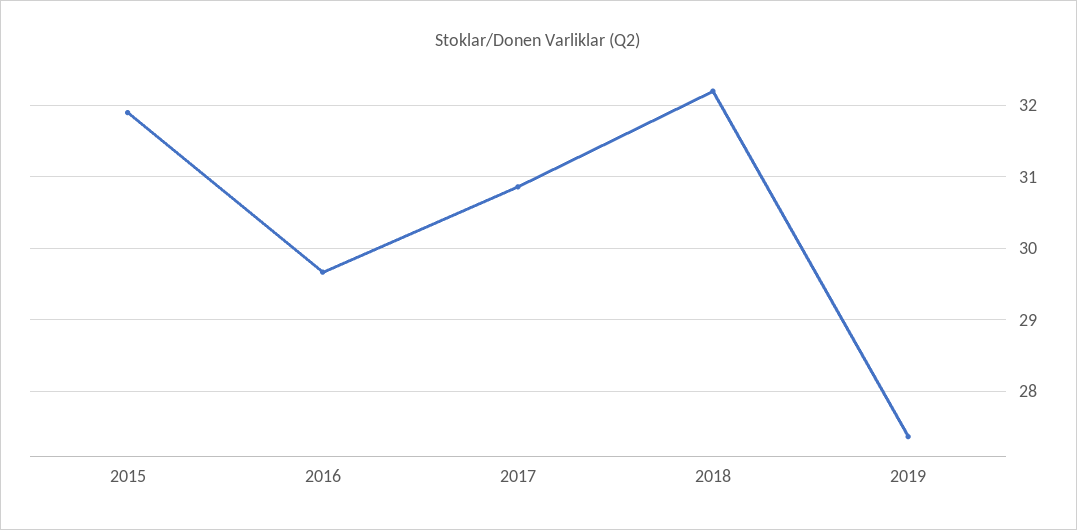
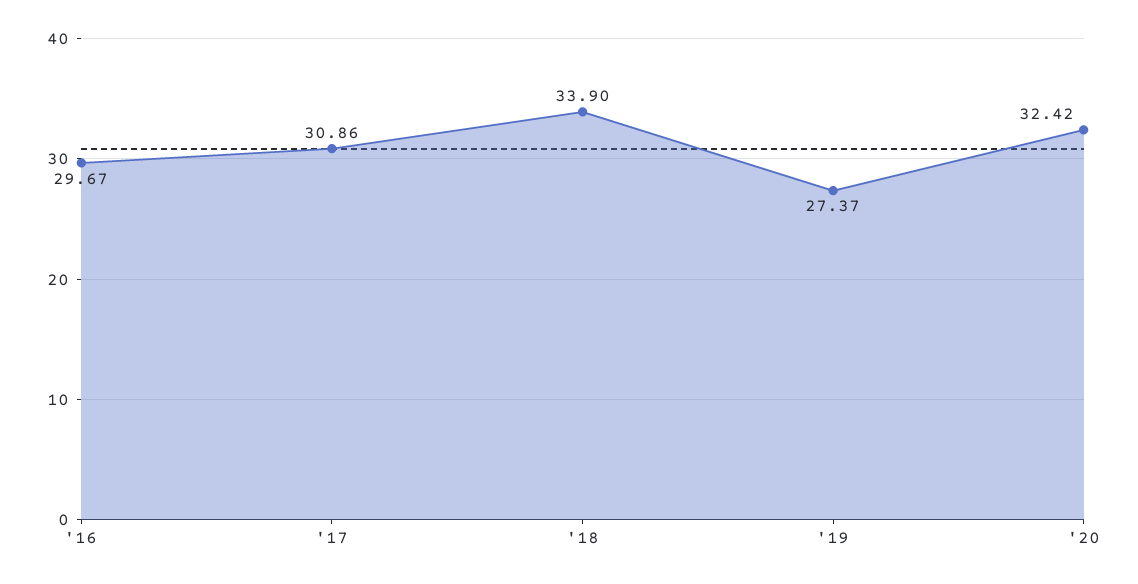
2015: 31.9 -> none
2018: 32.2 -> 33.9
'20: none -> 32.42

